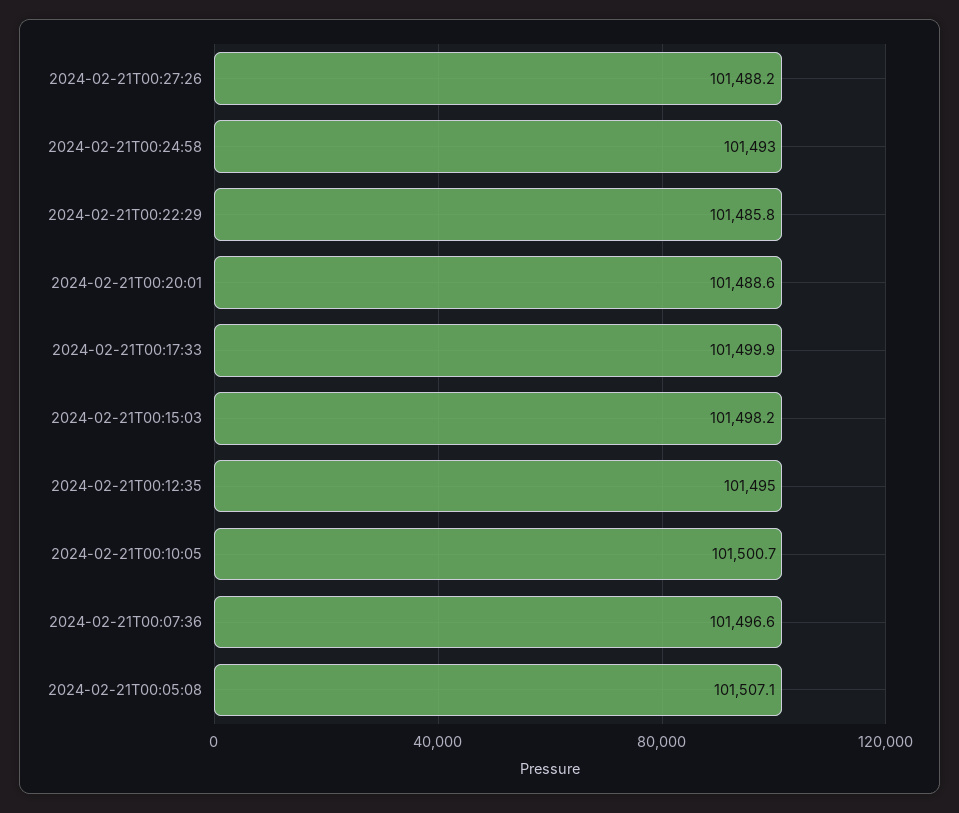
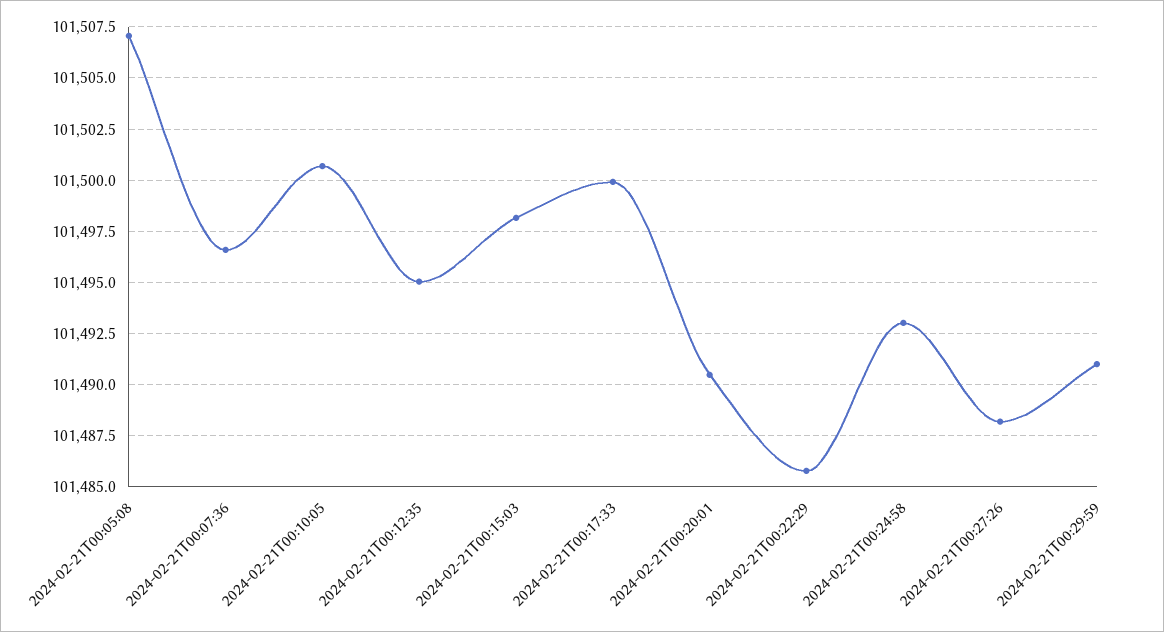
2024-02-21T00:20:01: 101488.6 -> 101490.5
2024-02-21T00:29:59: none -> 101491

